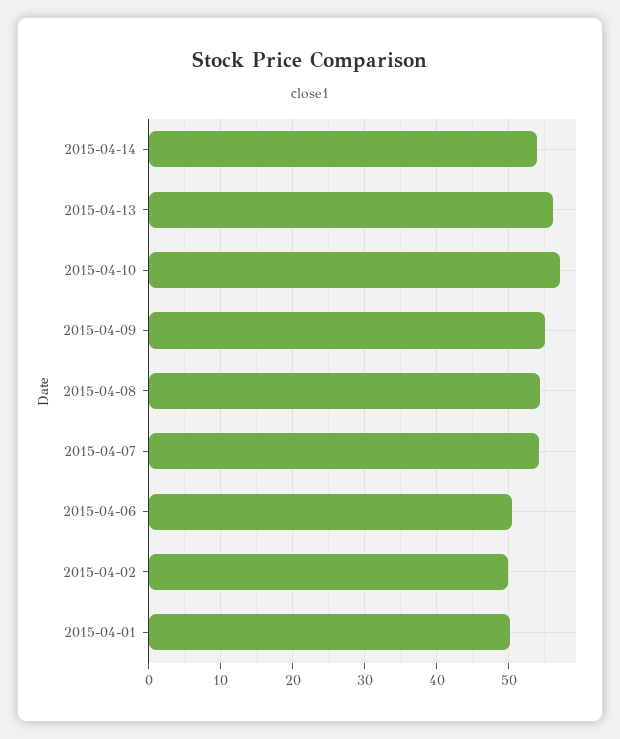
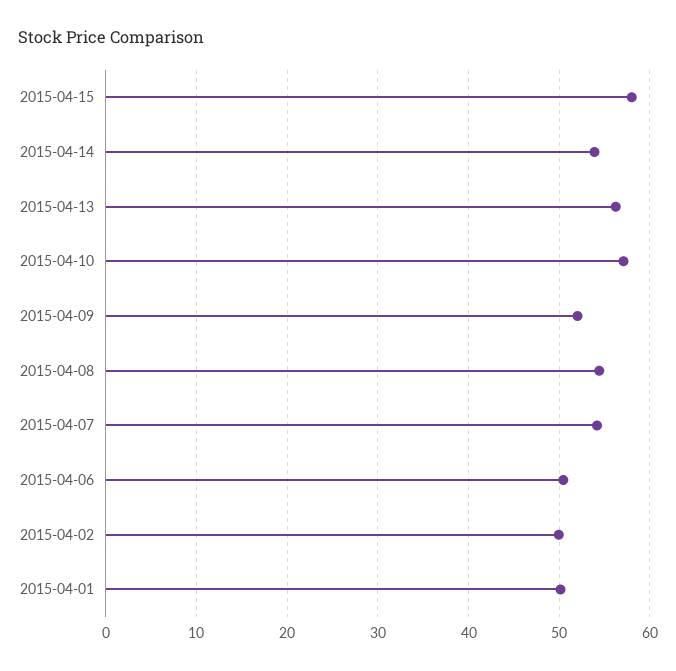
2015-04-09: 55 -> 52
2015-04-15: none -> 58

